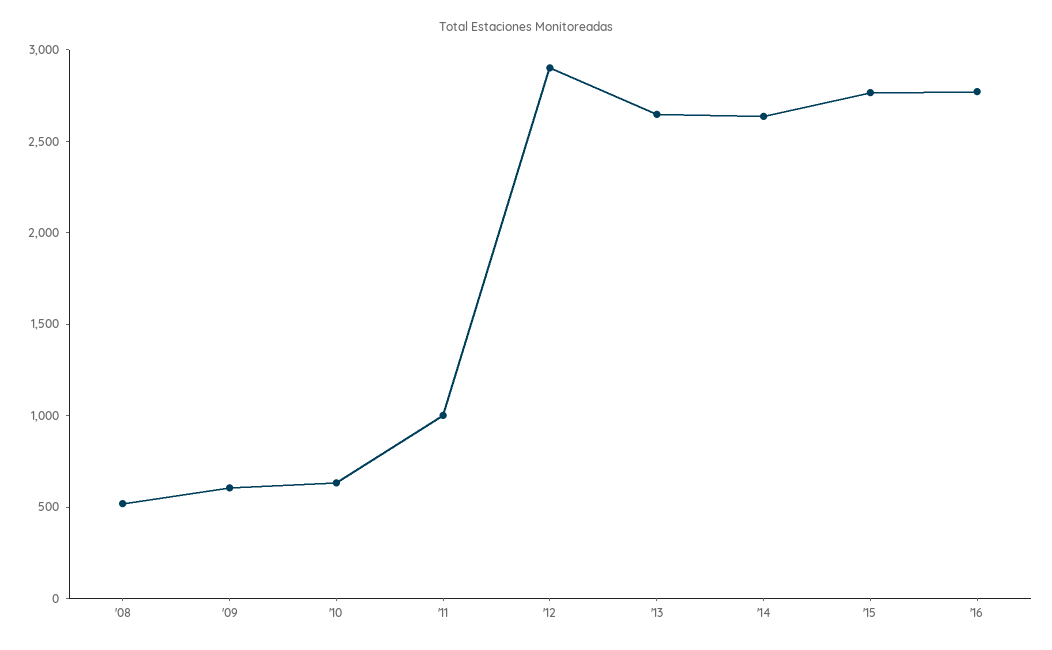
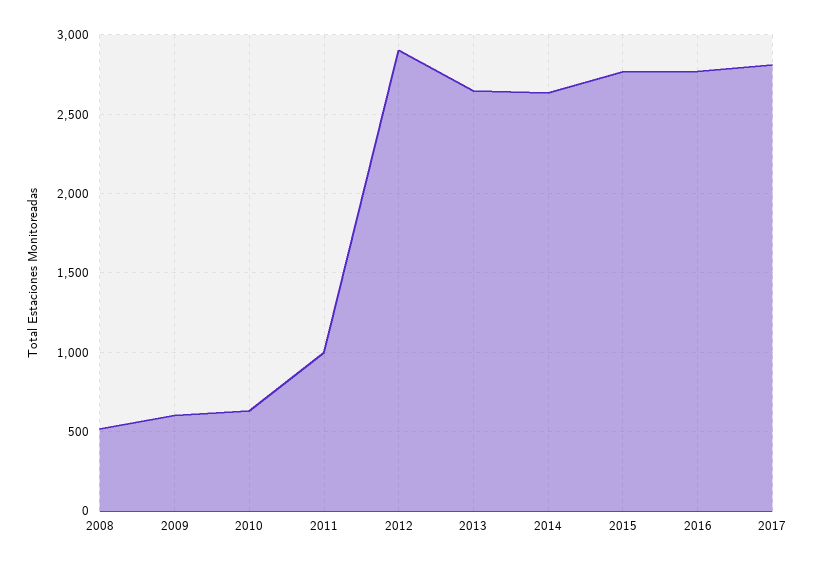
2017: none -> 2800

